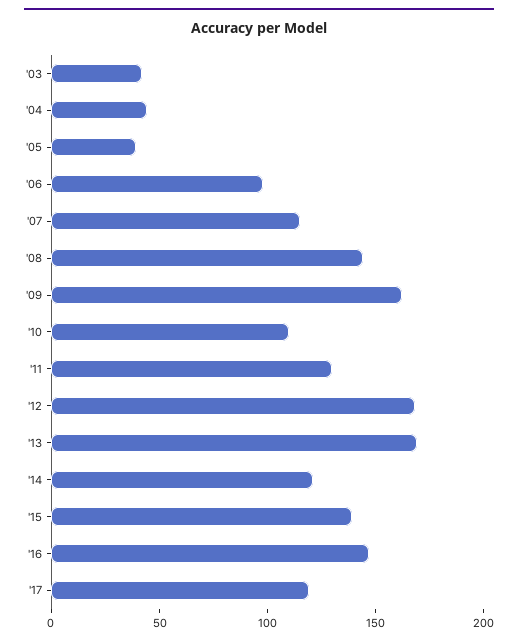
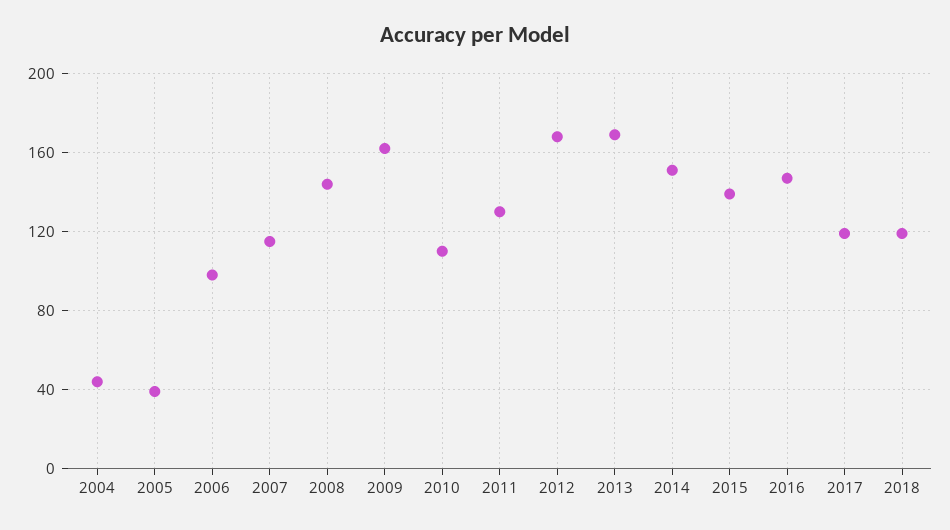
'03: 40 -> none
'14: 120 -> 150
2018: none -> 120

